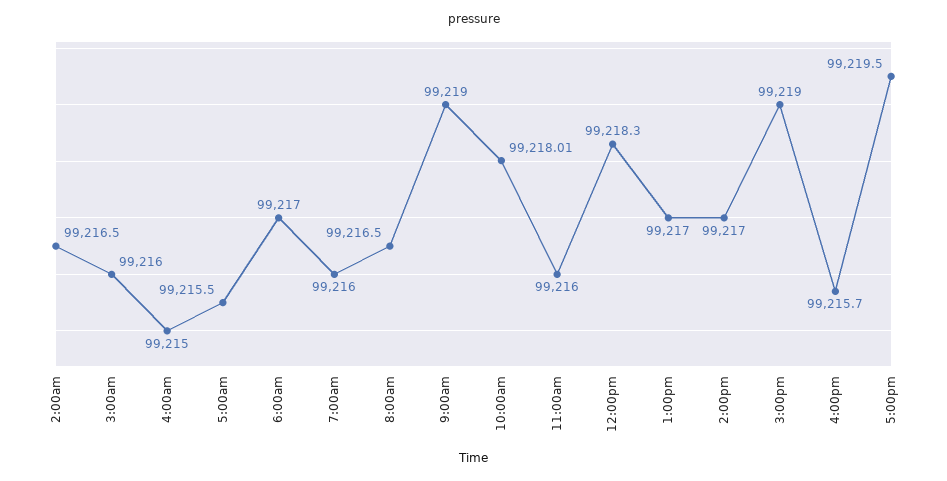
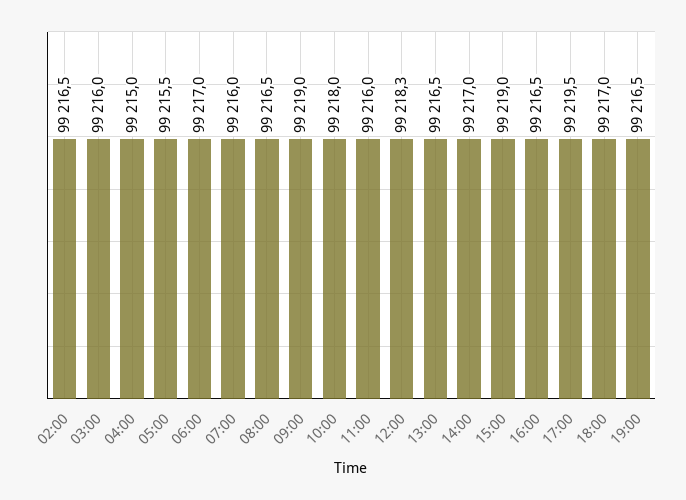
1:00pm: 99217 -> 99216.5
4:00pm: 99215.7 -> 99216.5
18:00: none -> 99217
19:00: none -> 99216.5

